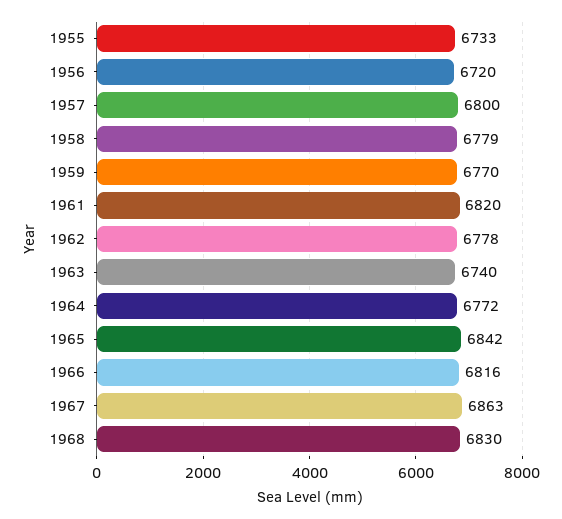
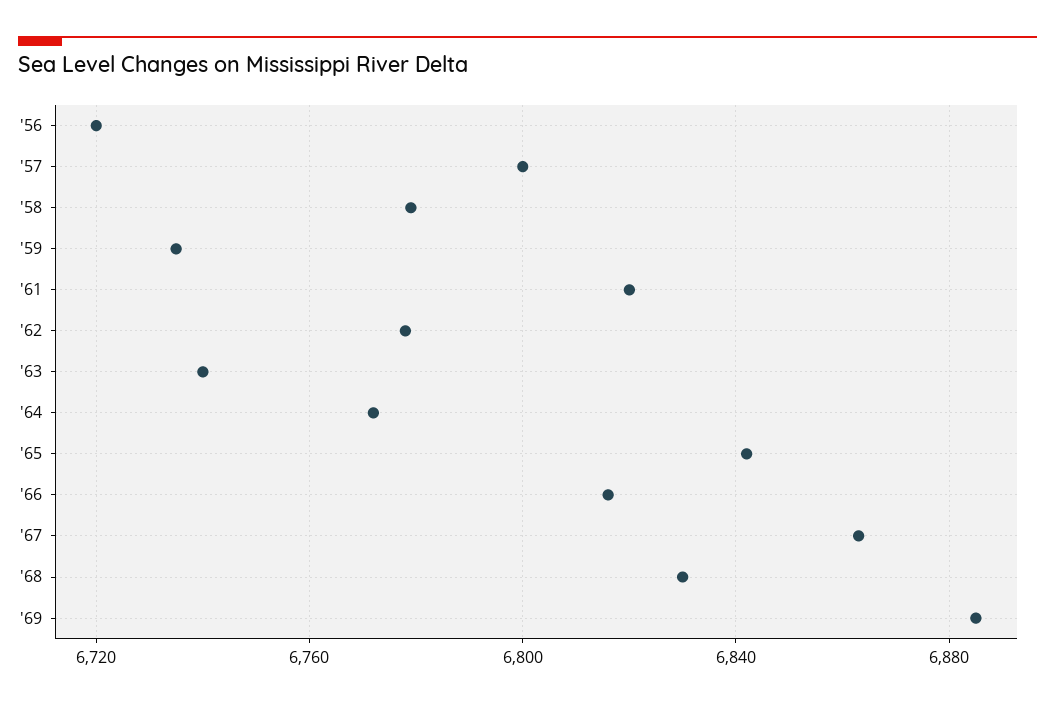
1955: 6733 -> none
1959: 6770 -> 6735
'69: none -> 6885

